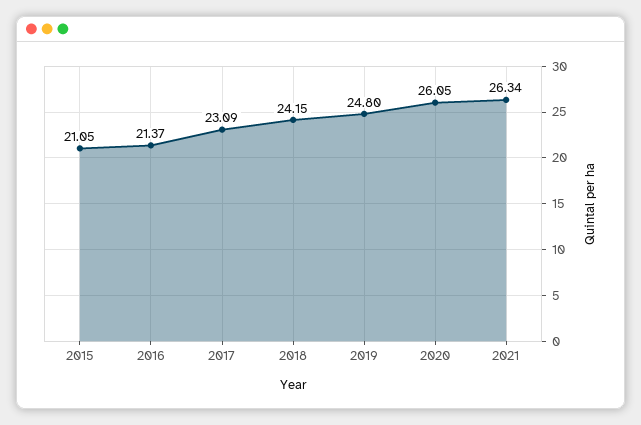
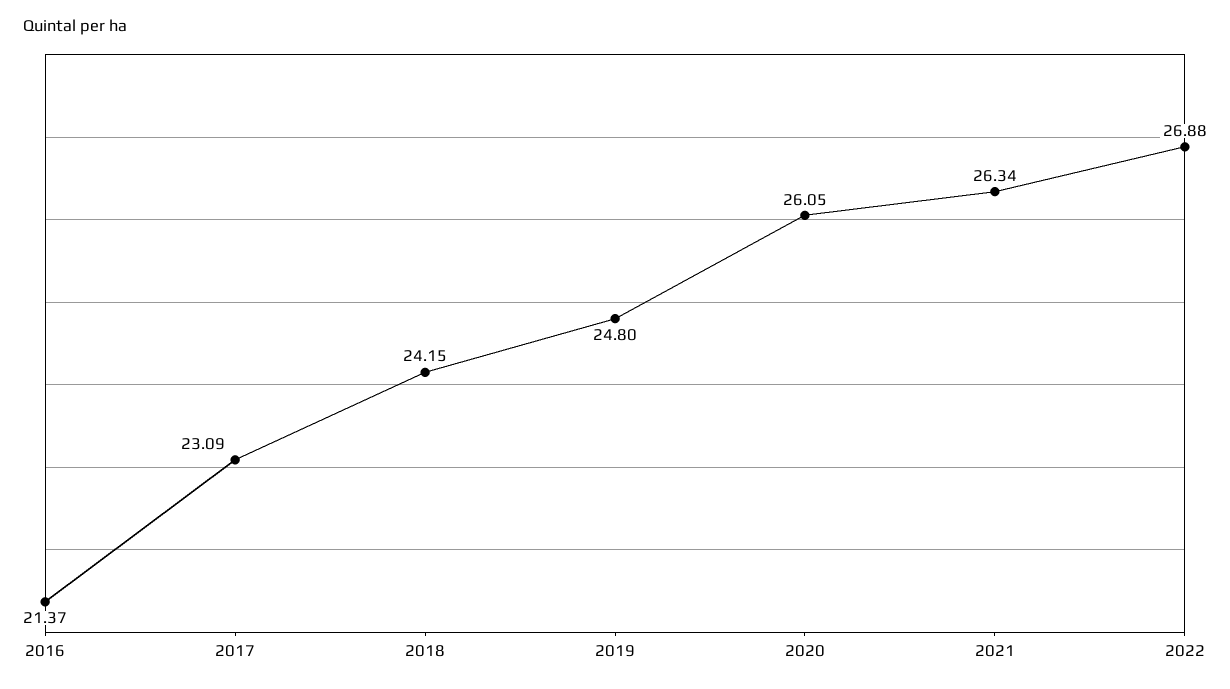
2015: 21.05 -> none
2022: none -> 26.88

